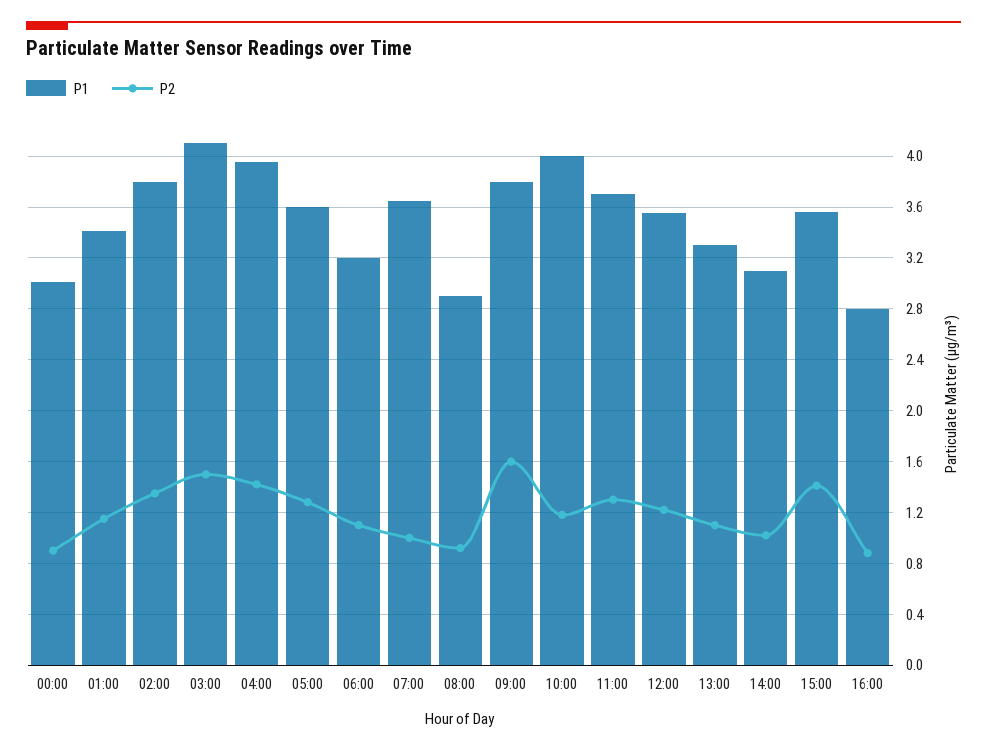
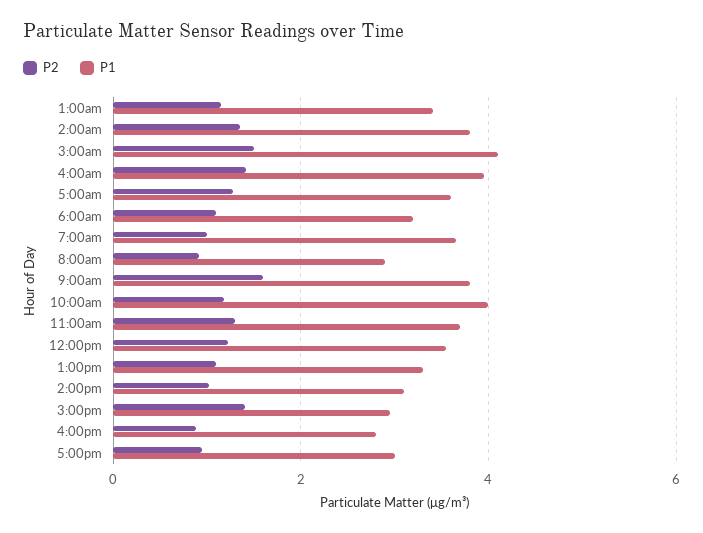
P1, 00:00: 3 -> none
P2, 00:00: 0.9 -> none
P1, 15:00: 3.55 -> 3
P2, 5:00pm: none -> 1
P1, 5:00pm: none -> 3

